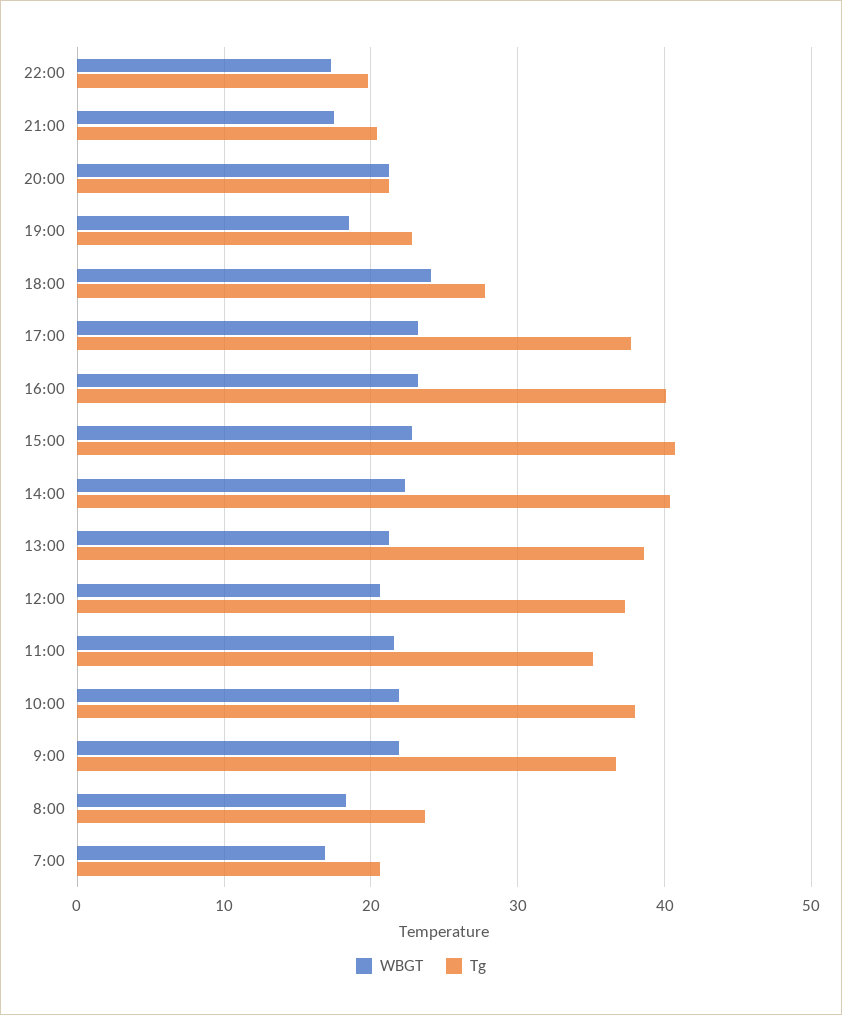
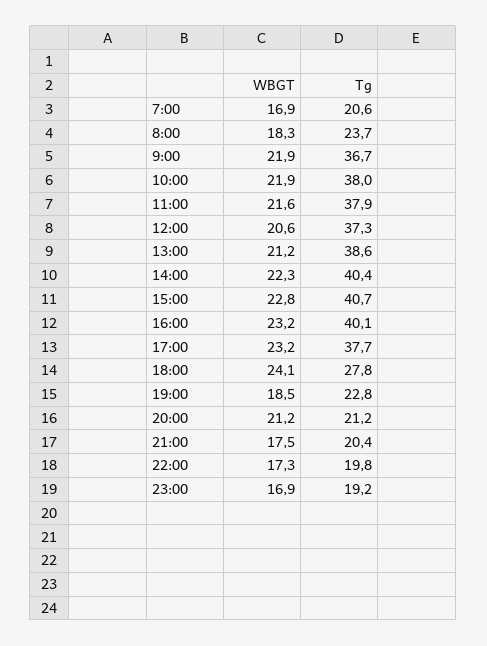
Tg, 11:00: 35 -> 37.9
WBGT, 23:00: none -> 16.9
Tg, 23:00: none -> 19.2

